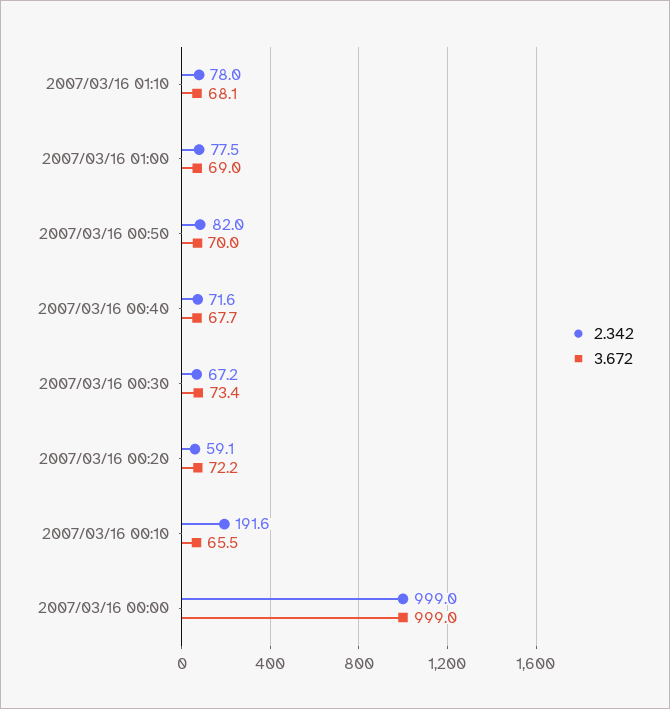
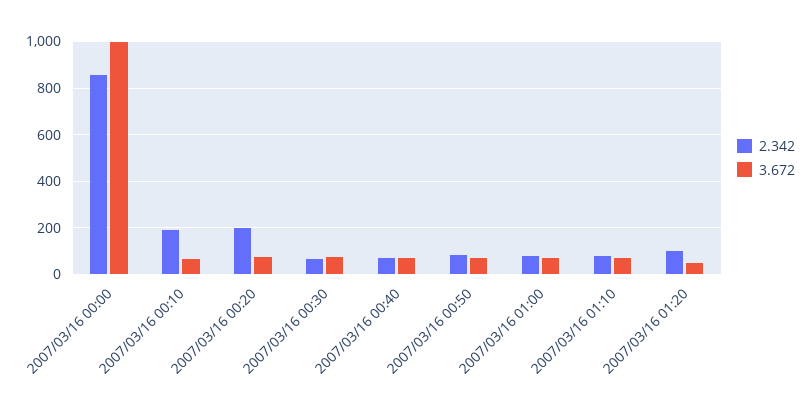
2.342, 2007/03/16 00:20: 59.1 -> 200
2.342, 2007/03/16 00:00: 999 -> 850
2.342, 2007/03/16 01:20: none -> 100
3.672, 2007/03/16 01:20: none -> 50

